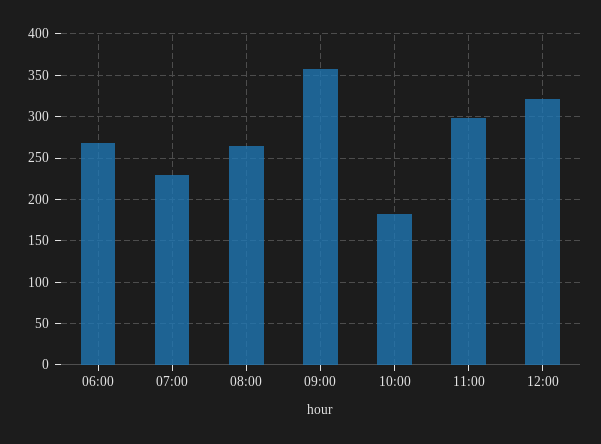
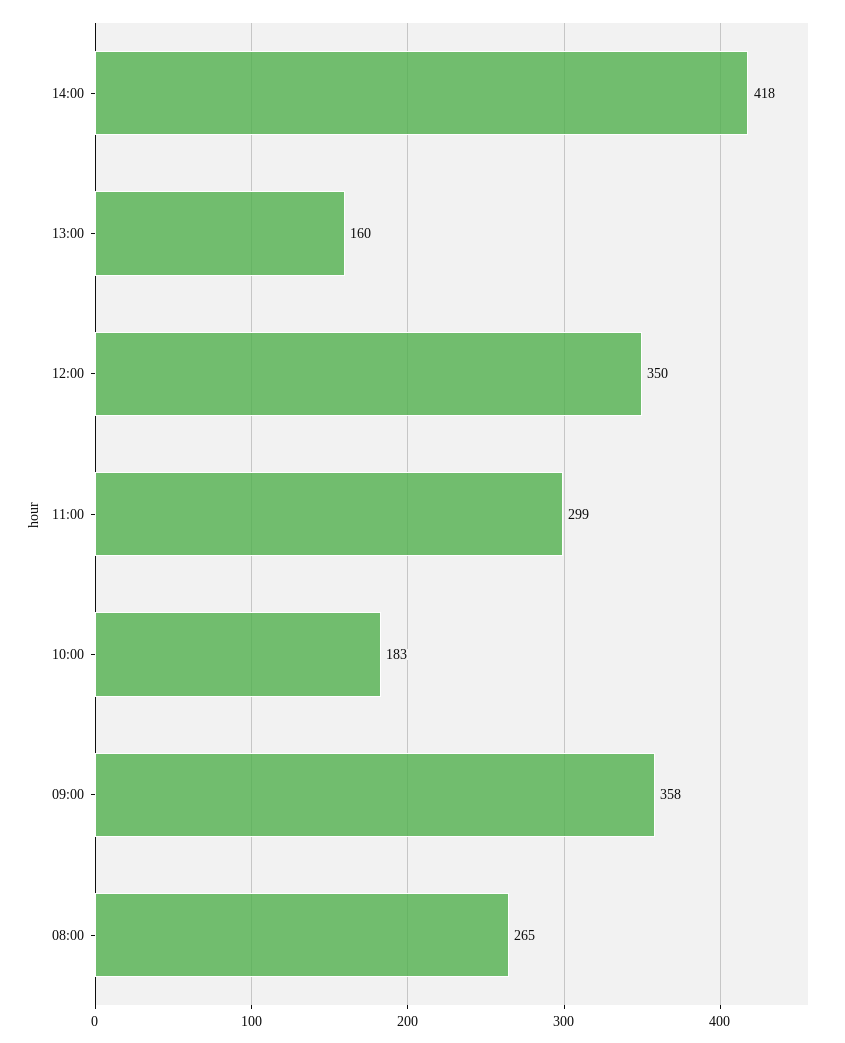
06:00: 270 -> none
07:00: 230 -> none
12:00: 320 -> 350
14:00: none -> 418
13:00: none -> 160

